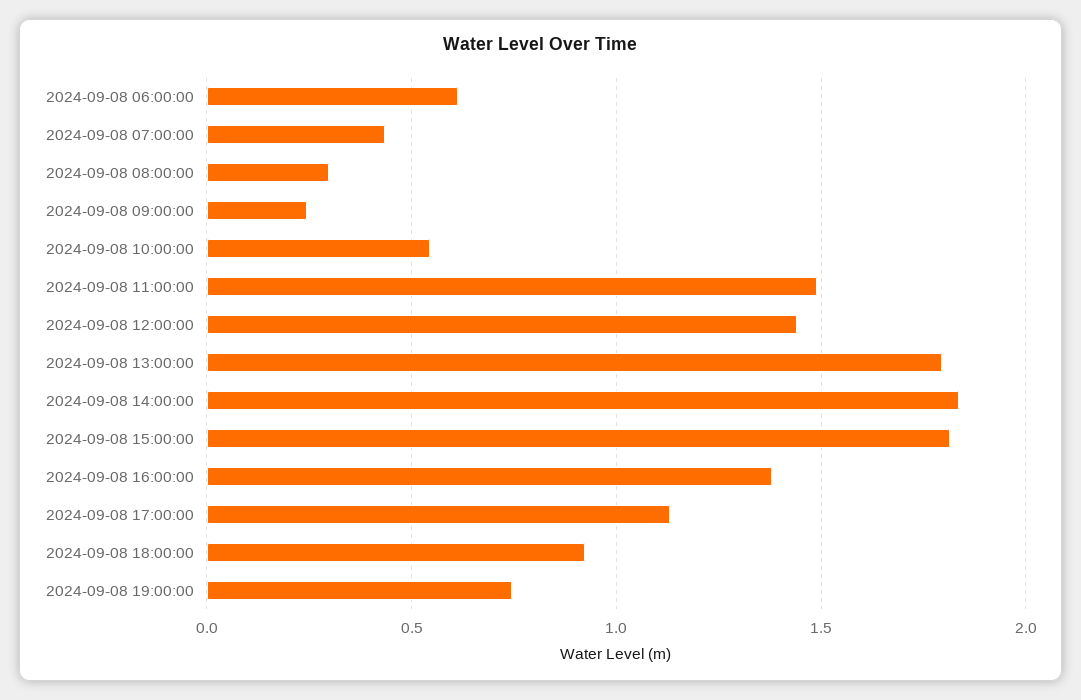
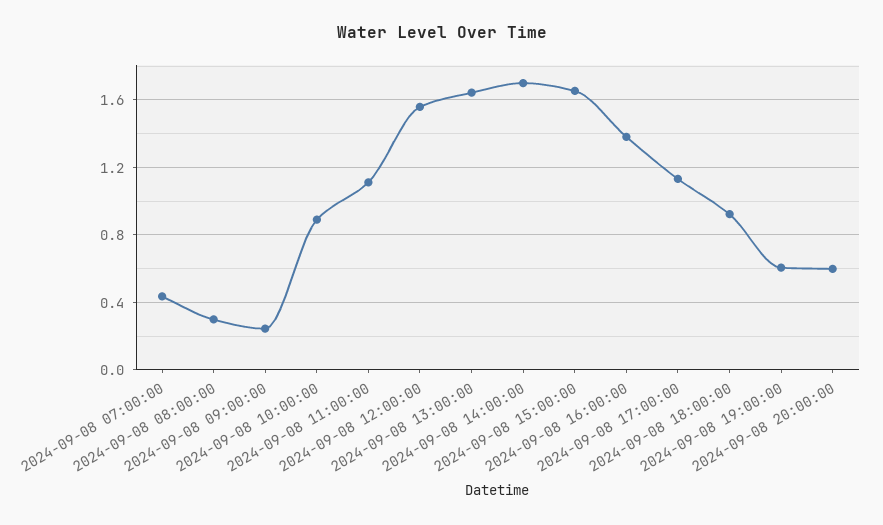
2024-09-08 06:00:00: 0.6 -> none
2024-09-08 10:00:00: 0.55 -> 0.9
2024-09-08 11:00:00: 1.5 -> 1.1
2024-09-08 12:00:00: 1.45 -> 1.55
2024-09-08 13:00:00: 1.8 -> 1.65
2024-09-08 14:00:00: 1.85 -> 1.7
2024-09-08 15:00:00: 1.8 -> 1.65
2024-09-08 19:00:00: 0.75 -> 0.6
2024-09-08 20:00:00: none -> 0.6

